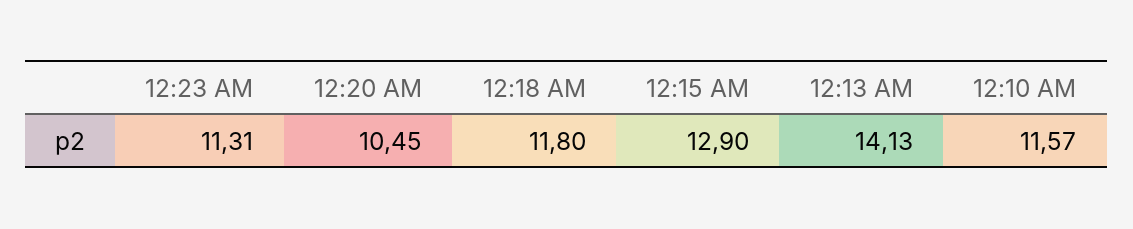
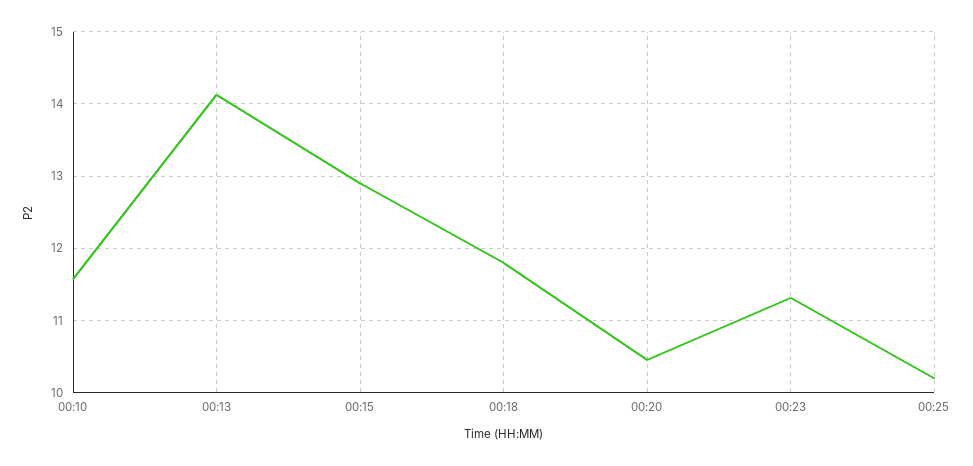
00:25: none -> 10.2

